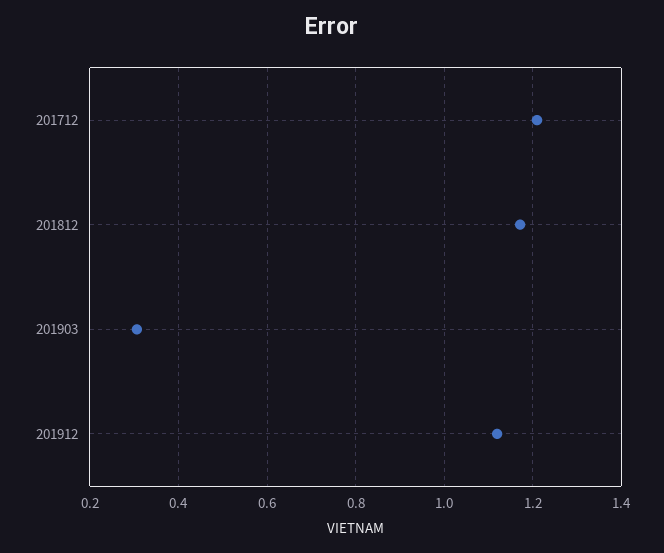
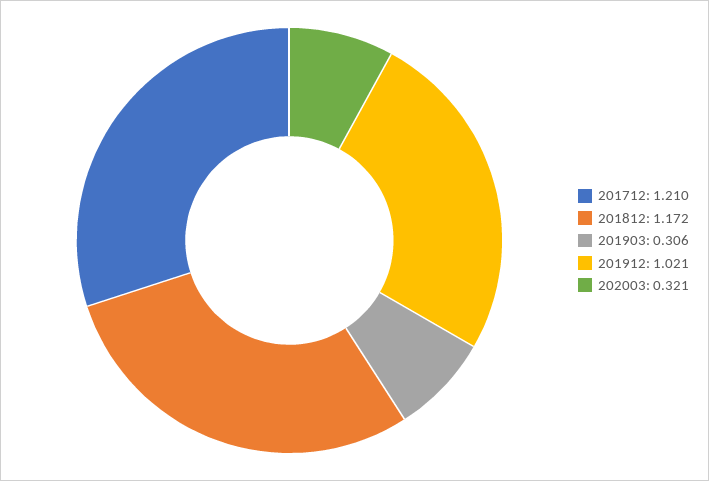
201912: 1.12 -> 1.021
202003: none -> 0.321

